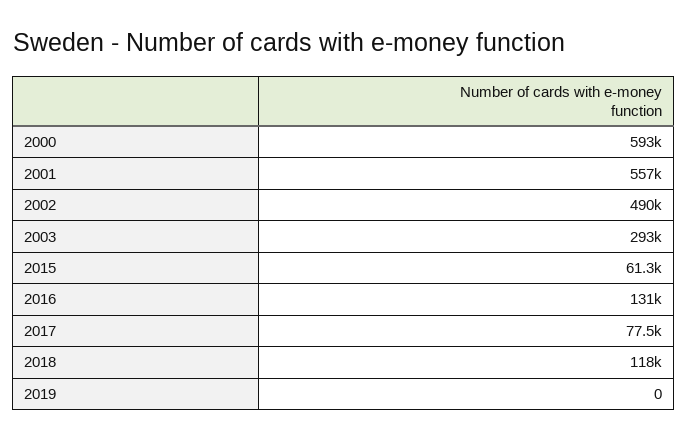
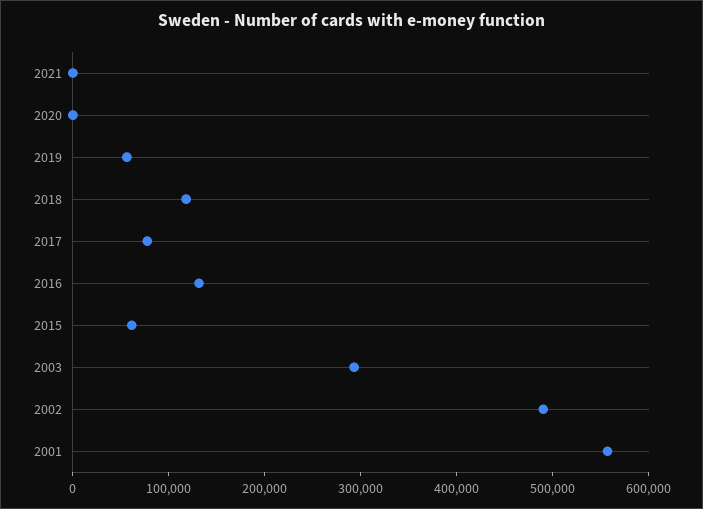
2000: 593000 -> none
2019: 0 -> 60000
2021: none -> 0
2020: none -> 0

